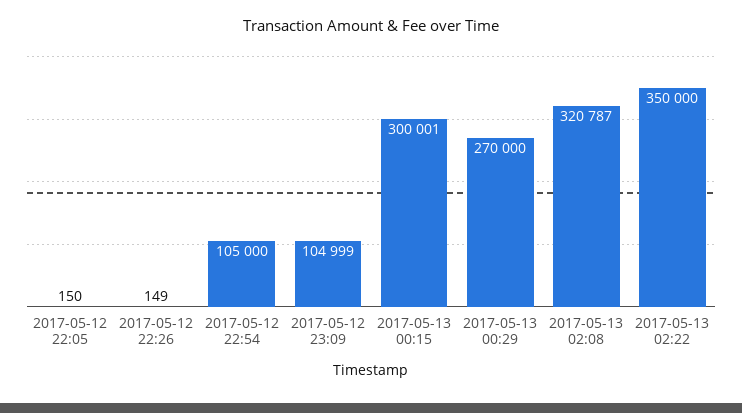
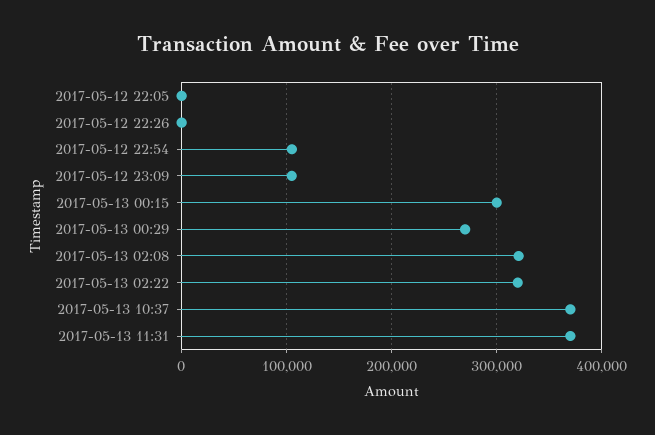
2017-05-13 02:22: 350000 -> 320000
2017-05-13 10:37: none -> 370000
2017-05-13 11:31: none -> 370000

